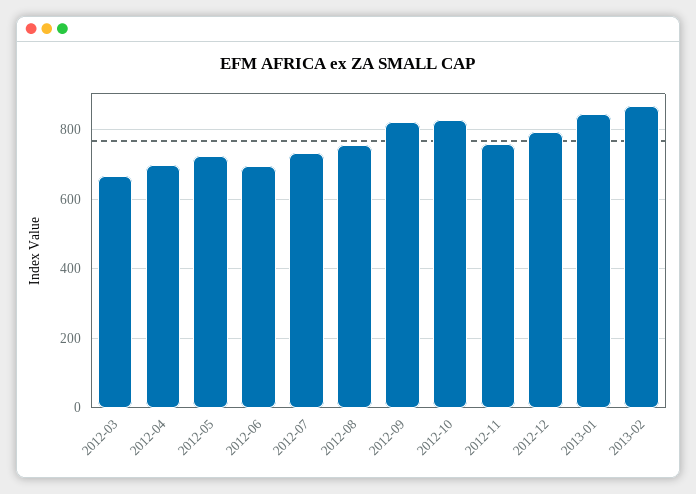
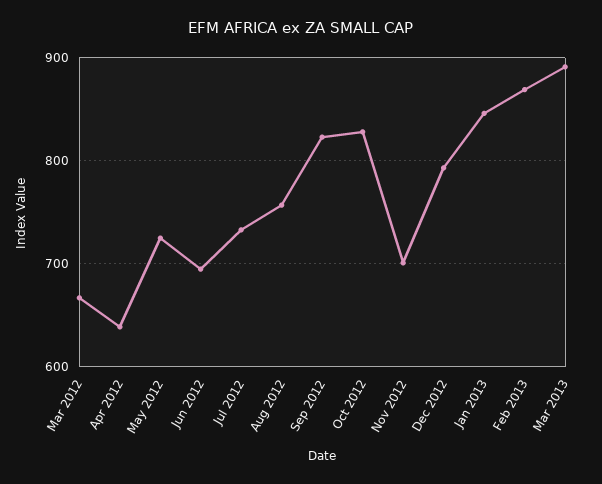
2012-04: 700 -> 640
2012-11: 760 -> 700
Mar 2013: none -> 890

